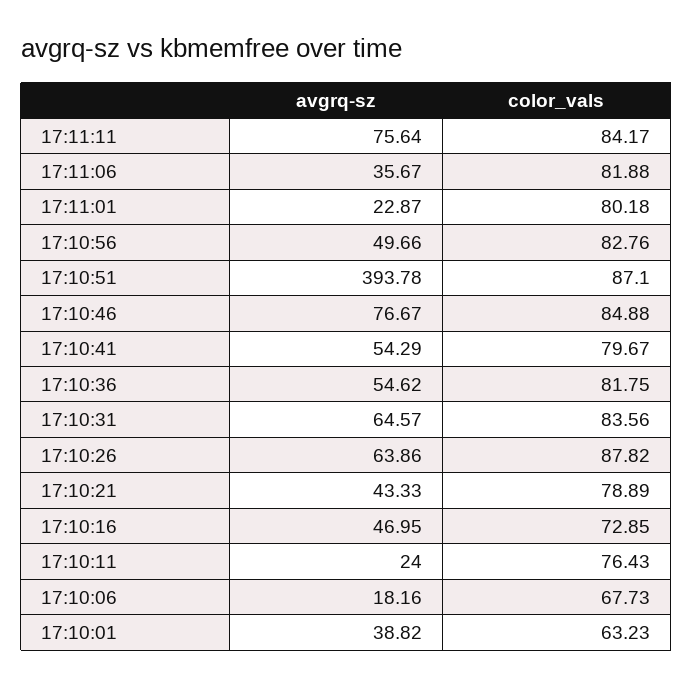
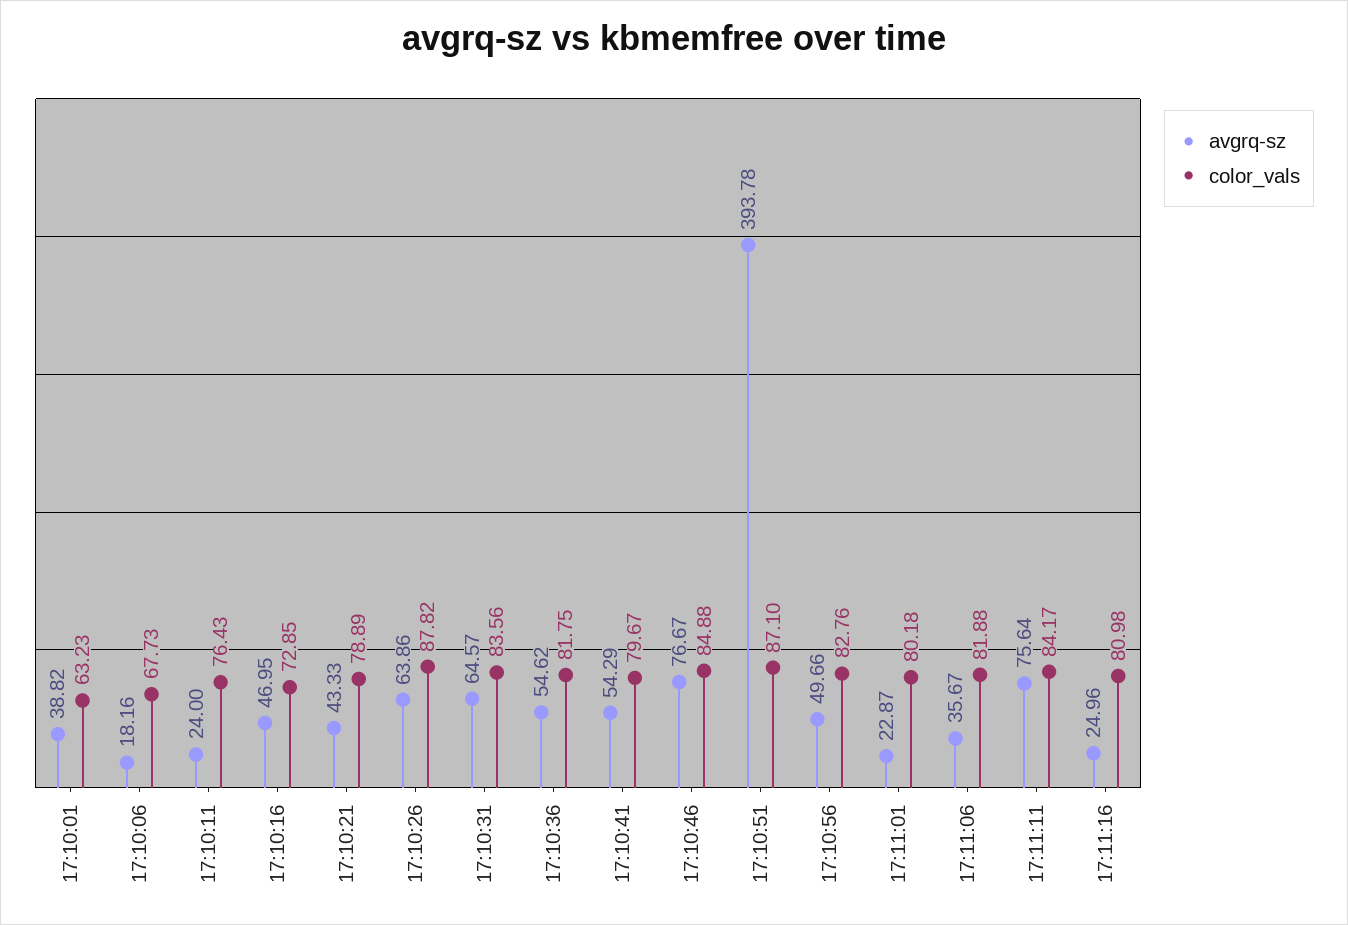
avgrq-sz, 17:11:16: none -> 24.96
color_vals, 17:11:16: none -> 80.98

